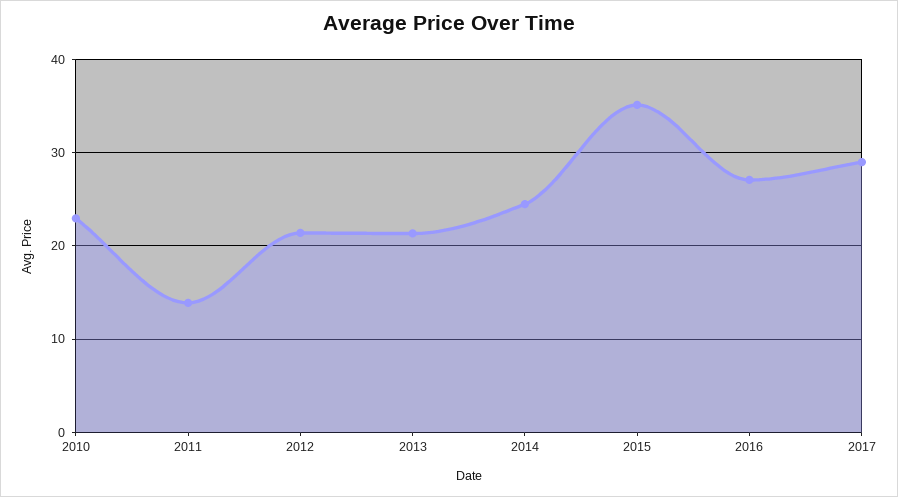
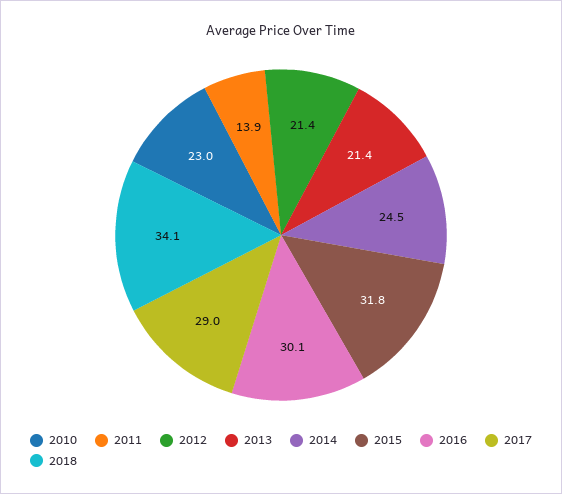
2015: 35 -> 31.8
2016: 27 -> 30.1
2018: none -> 34.1

